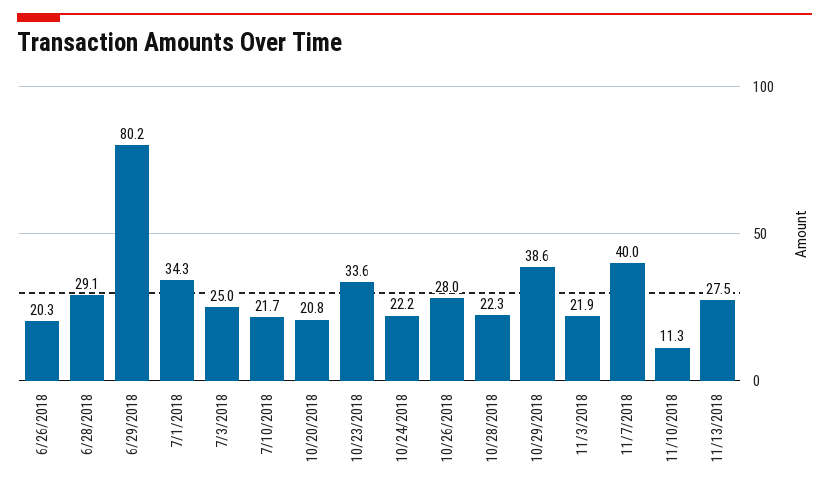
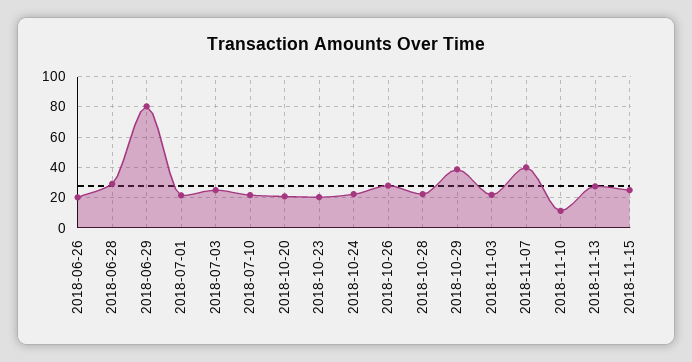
7/1/2018: 34.3 -> 20
10/23/2018: 33.6 -> 20
2018-11-15: none -> 25

